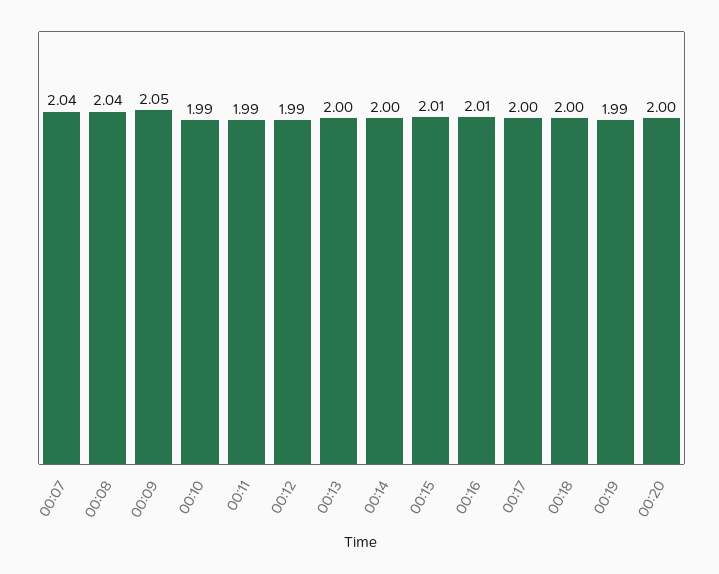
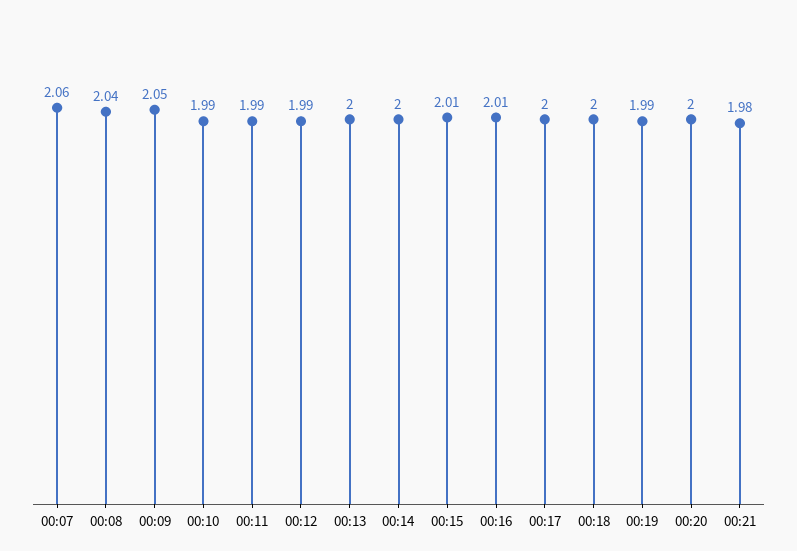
00:07: 2.04 -> 2.06
00:21: none -> 1.98

